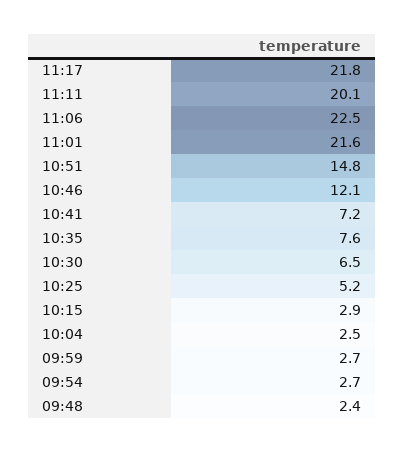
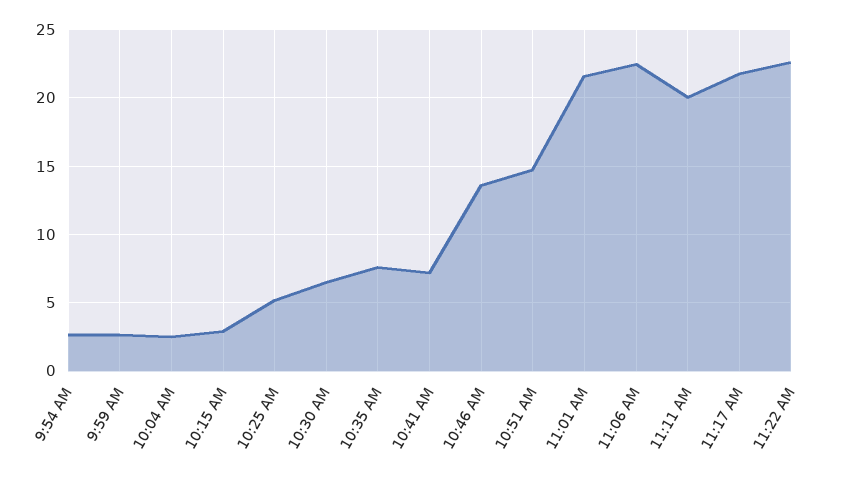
10:46: 12.1 -> 13.5
09:48: 2.4 -> none
11:22 AM: none -> 22.5

